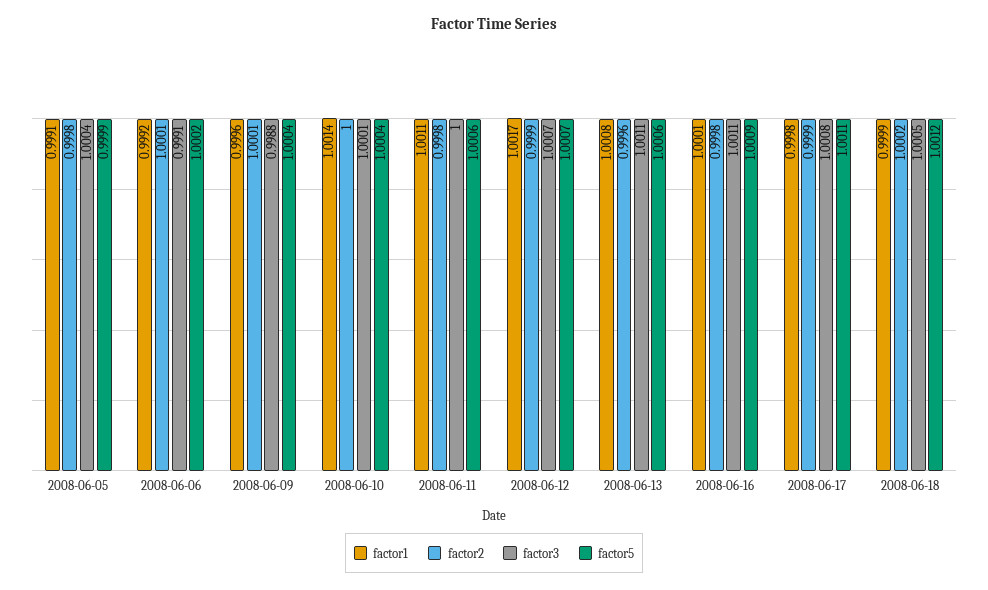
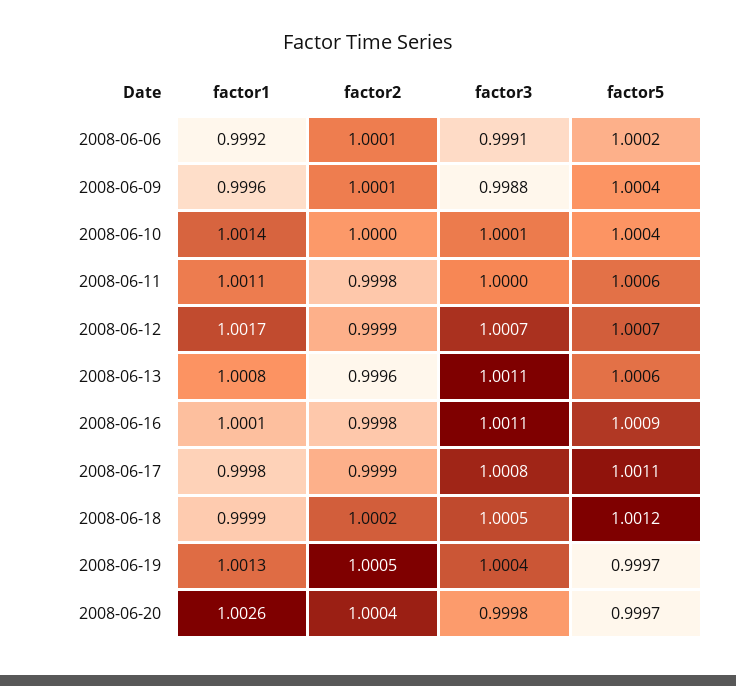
factor1, 2008-06-05: 0.9991 -> none
factor2, 2008-06-05: 0.9998 -> none
factor3, 2008-06-05: 1.0004 -> none
factor5, 2008-06-05: 0.9999 -> none
factor1, 2008-06-19: none -> 1.0013
factor2, 2008-06-19: none -> 1.0005
factor3, 2008-06-19: none -> 1.0004
factor5, 2008-06-19: none -> 0.9997
factor1, 2008-06-20: none -> 1.0026
factor2, 2008-06-20: none -> 1.0004
factor3, 2008-06-20: none -> 0.9998
factor5, 2008-06-20: none -> 0.9997

